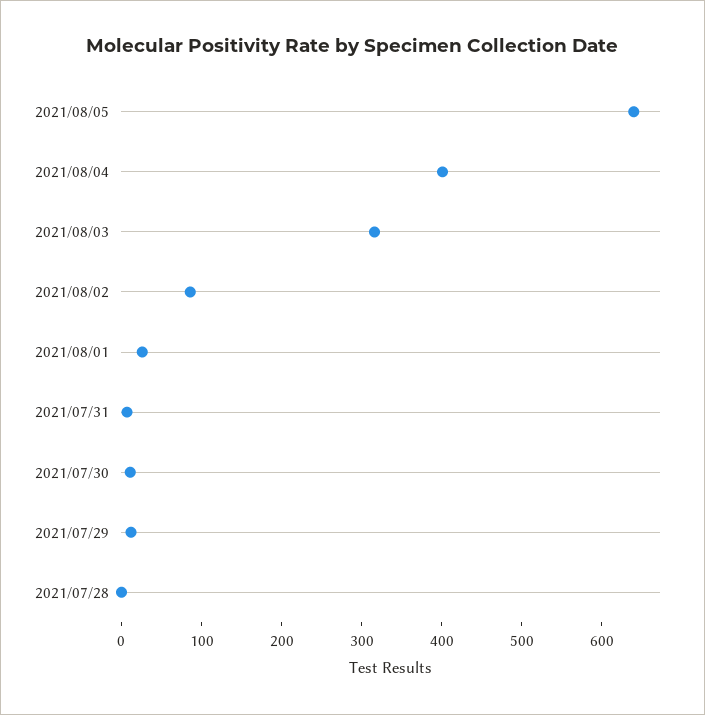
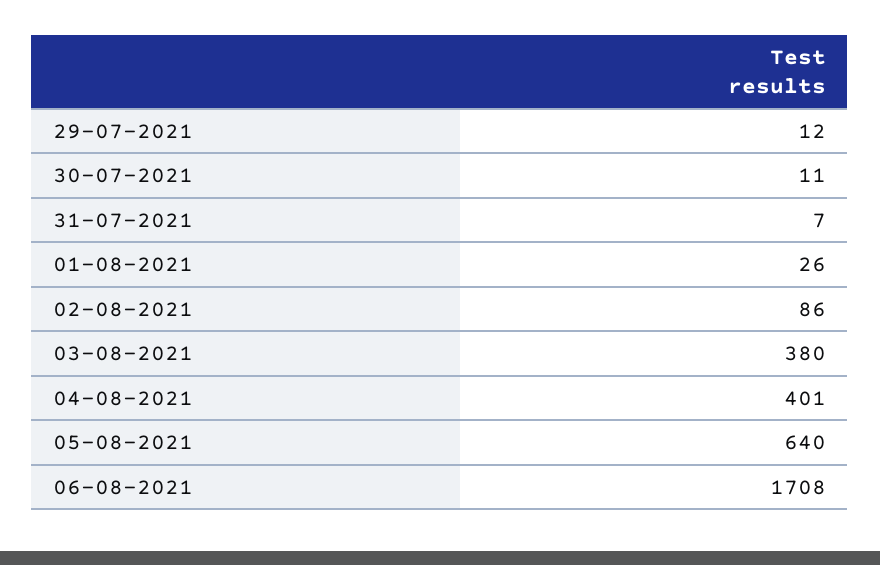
2021/08/03: 320 -> 380
2021/07/28: 0 -> none
06-08-2021: none -> 1708

